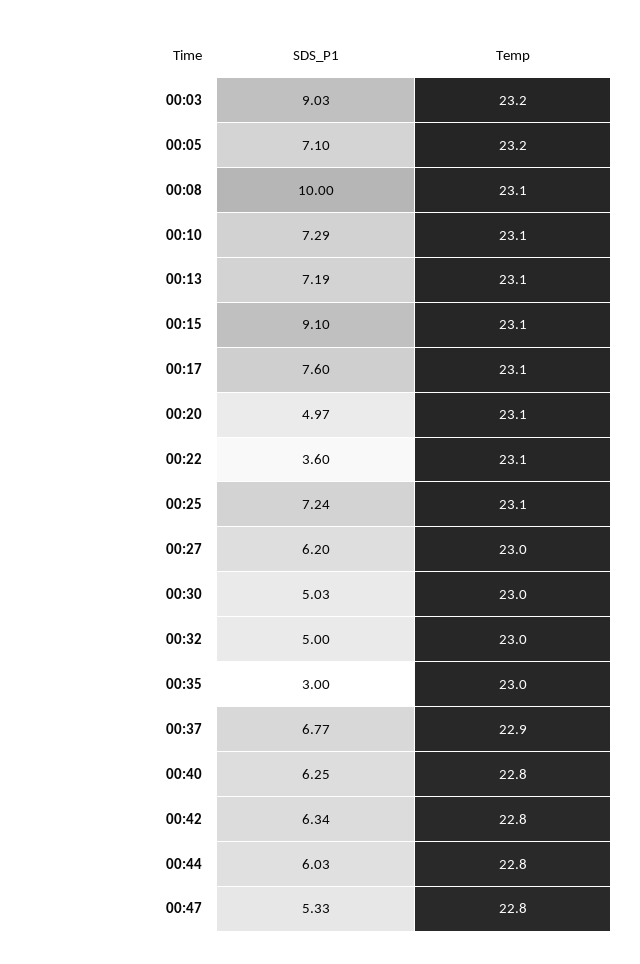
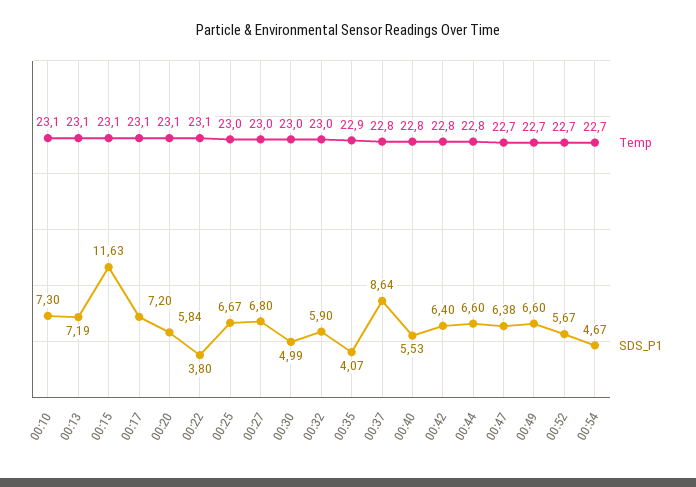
SDS_P1, 00:03: 9.03 -> none
Temp, 00:03: 23.2 -> none
SDS_P1, 00:05: 7.1 -> none
Temp, 00:05: 23.2 -> none
SDS_P1, 00:08: 10 -> none
Temp, 00:08: 23.1 -> none
SDS_P1, 00:10: 7.29 -> 7.3
SDS_P1, 00:15: 9.1 -> 11.63
SDS_P1, 00:17: 7.6 -> 7.2
SDS_P1, 00:20: 4.97 -> 5.84
SDS_P1, 00:22: 3.6 -> 3.8
SDS_P1, 00:25: 7.24 -> 6.67
Temp, 00:25: 23.1 -> 23
SDS_P1, 00:27: 6.2 -> 6.8
SDS_P1, 00:30: 5.03 -> 4.99
SDS_P1, 00:32: 5 -> 5.9
SDS_P1, 00:35: 3 -> 4.07
Temp, 00:35: 23 -> 22.9
SDS_P1, 00:37: 6.77 -> 8.64
Temp, 00:37: 22.9 -> 22.8
SDS_P1, 00:40: 6.25 -> 5.53
SDS_P1, 00:42: 6.34 -> 6.4
SDS_P1, 00:44: 6.03 -> 6.6
SDS_P1, 00:47: 5.33 -> 6.38
Temp, 00:47: 22.8 -> 22.7
Temp, 00:49: none -> 22.7
SDS_P1, 00:49: none -> 6.6
Temp, 00:52: none -> 22.7
SDS_P1, 00:52: none -> 5.67
Temp, 00:54: none -> 22.7
SDS_P1, 00:54: none -> 4.67

